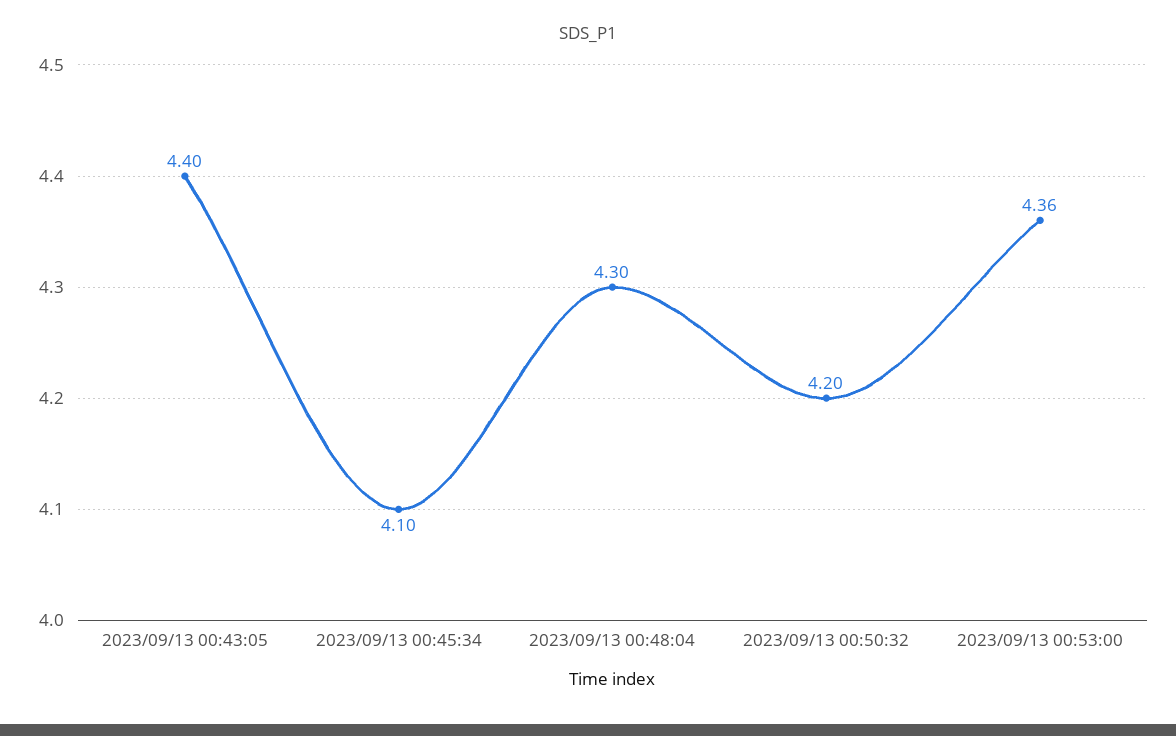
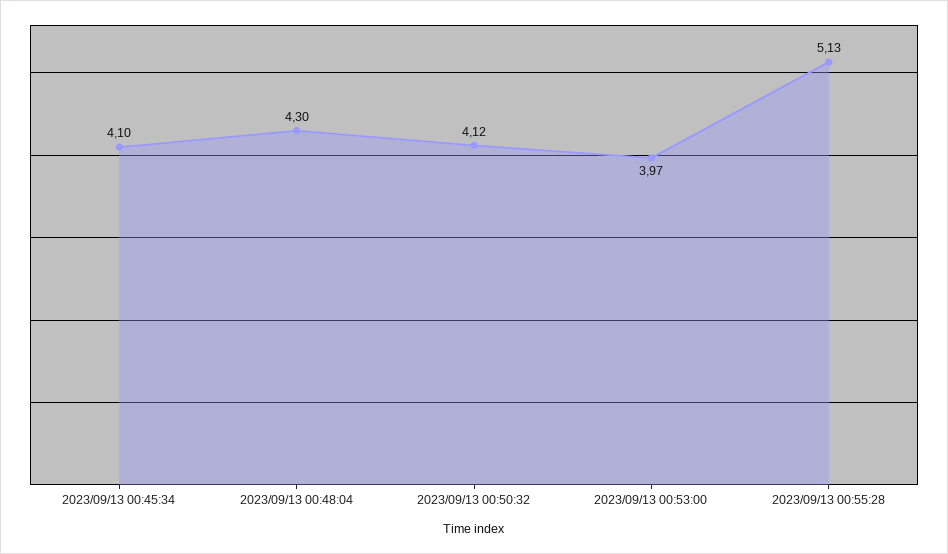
2023/09/13 00:43:05: 4.4 -> none
2023/09/13 00:50:32: 4.2 -> 4.12
2023/09/13 00:53:00: 4.36 -> 3.97
2023/09/13 00:55:28: none -> 5.13

